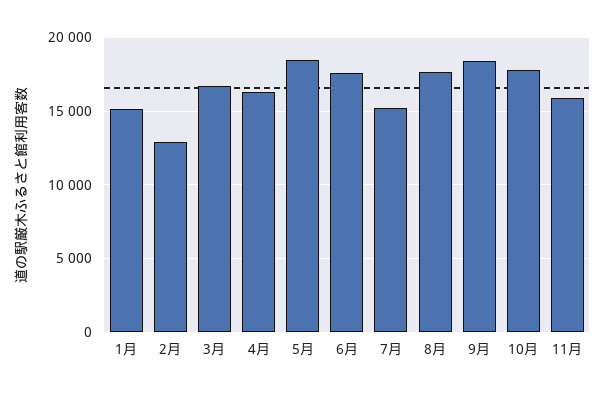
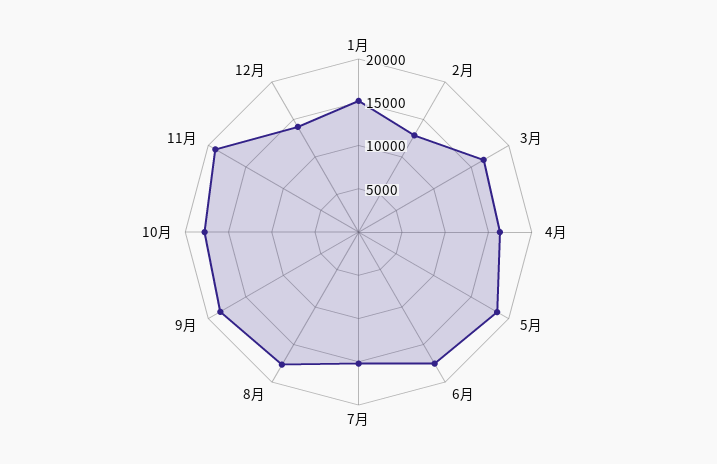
11月: 16000 -> 19000
12月: none -> 14000

